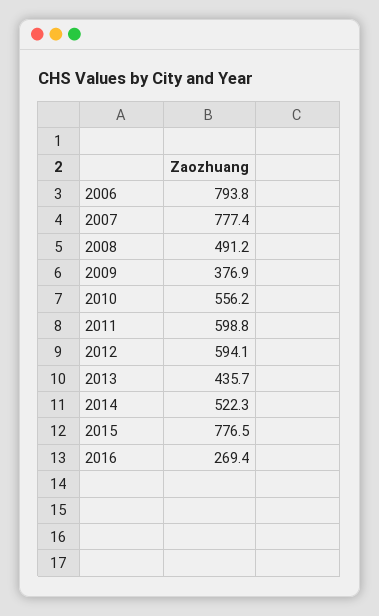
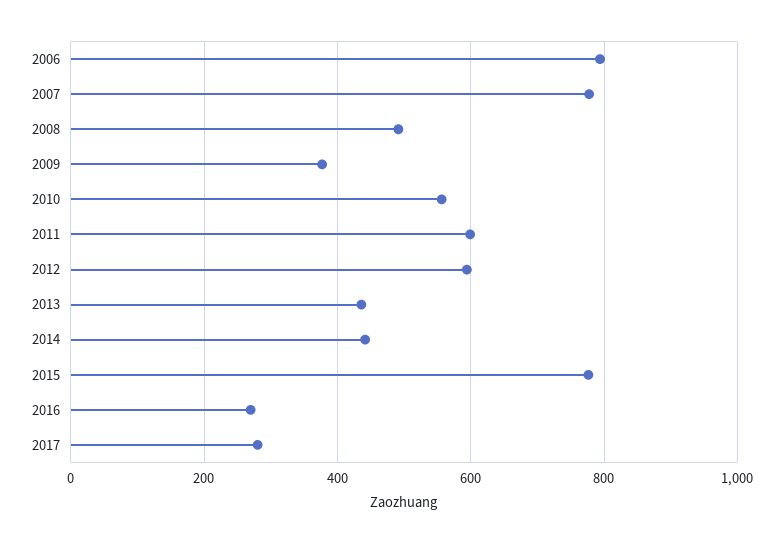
2014: 522.3 -> 440
2017: none -> 280

